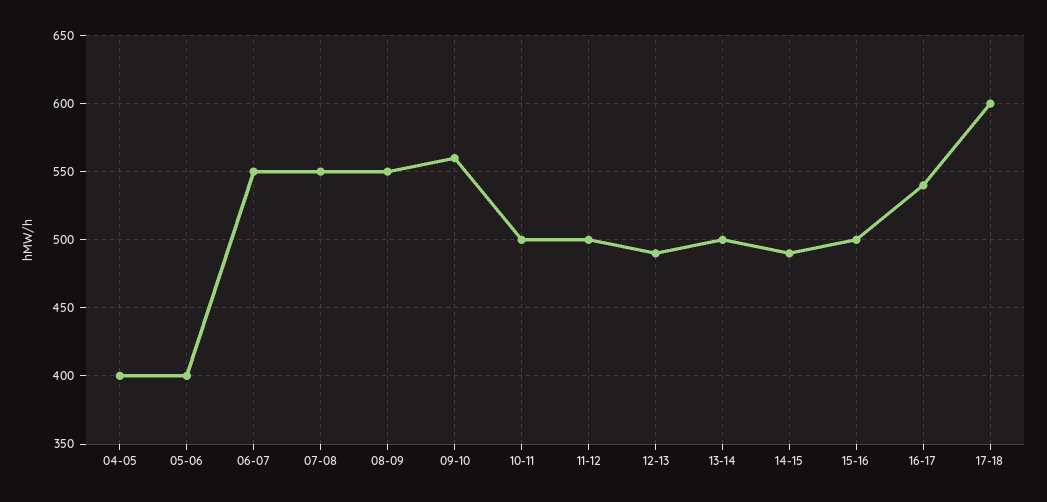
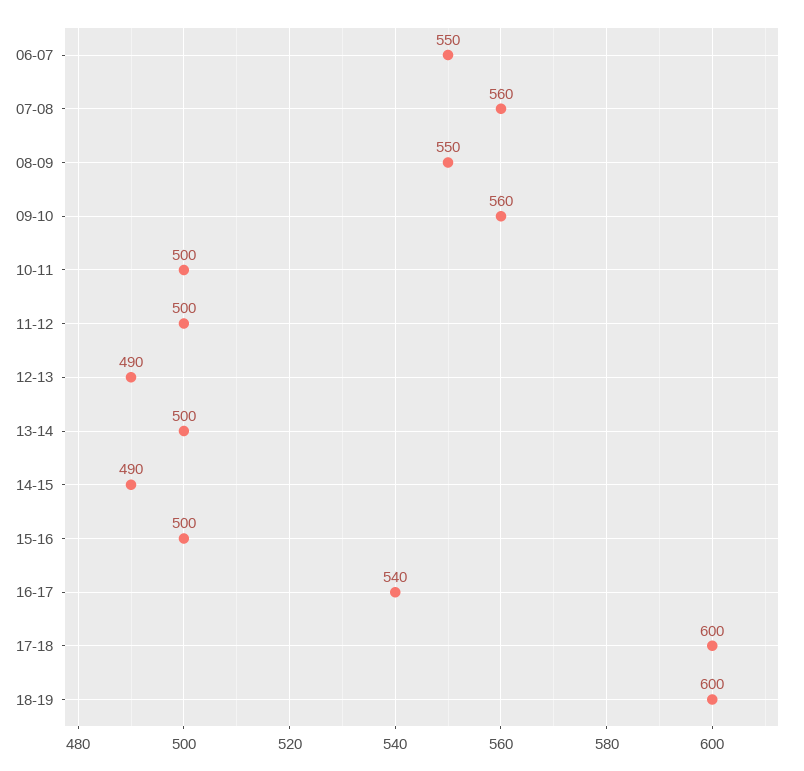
04-05: 400 -> none
05-06: 400 -> none
07-08: 550 -> 560
18-19: none -> 600

